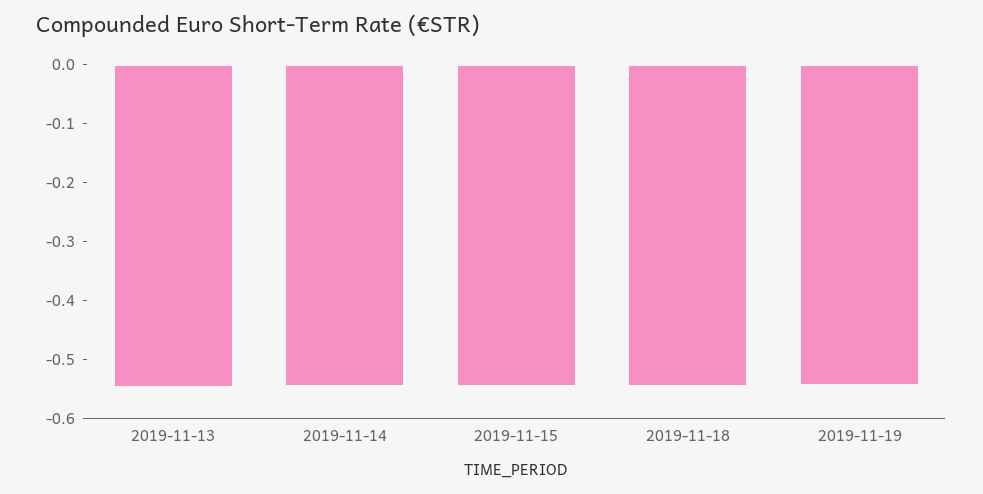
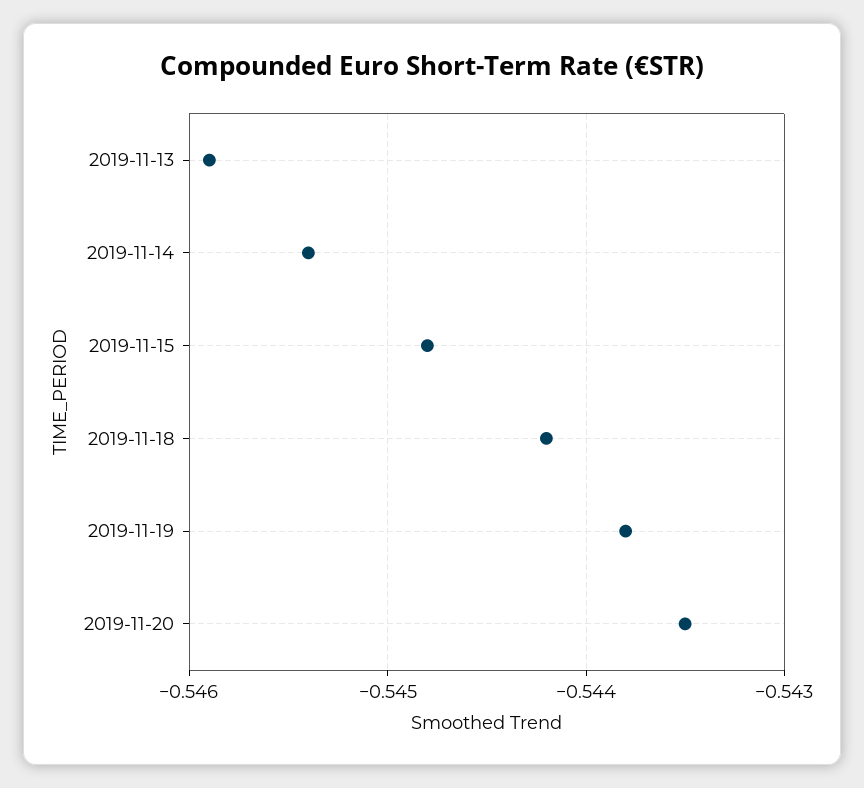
2019-11-20: none -> -0.5435

